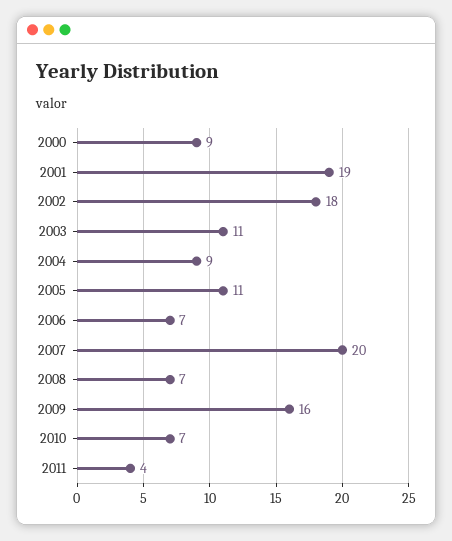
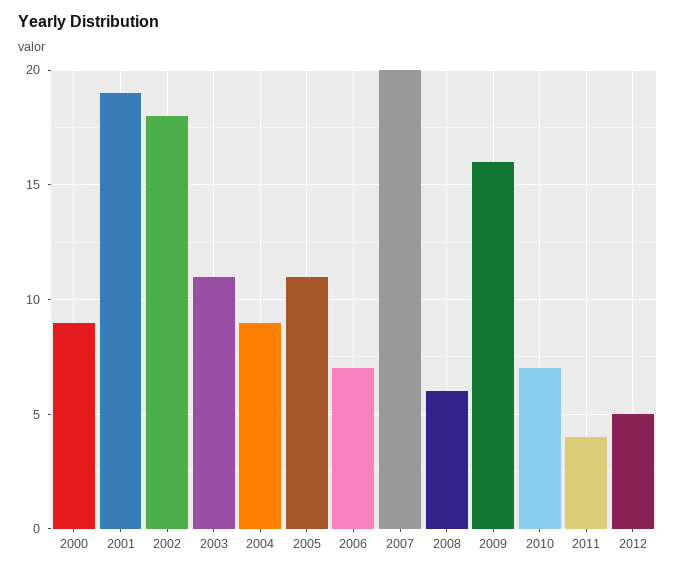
2008: 7 -> 6
2012: none -> 5

